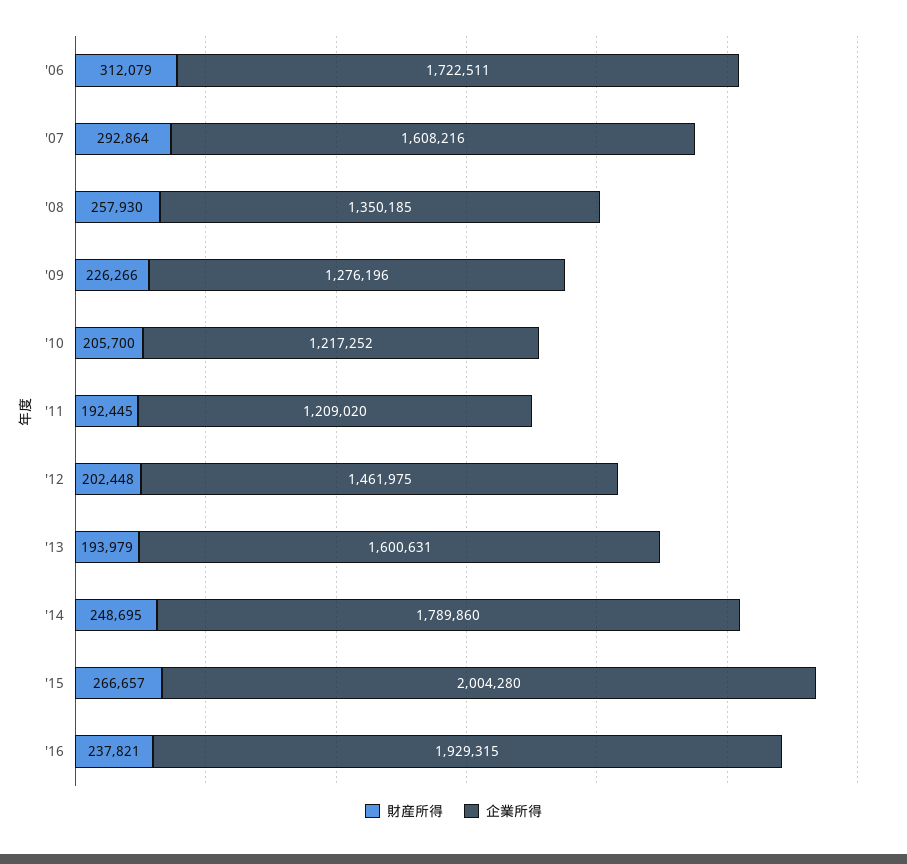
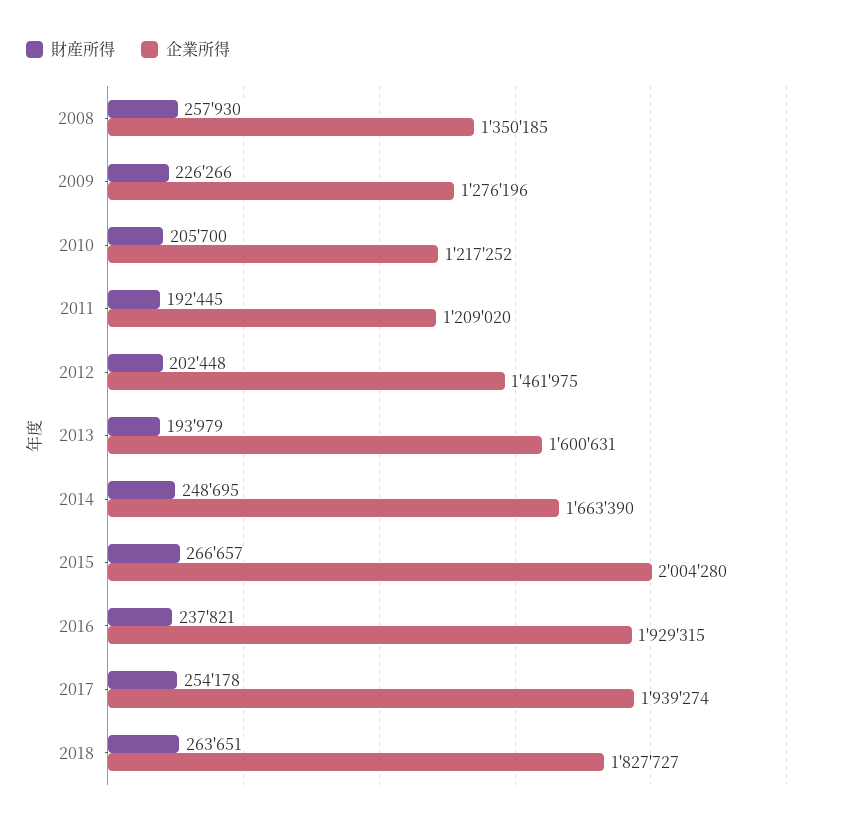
財産所得, '06: 312079 -> none
企業所得, '06: 1722511 -> none
財産所得, '07: 292864 -> none
企業所得, '07: 1608216 -> none
企業所得, '14: 1789860 -> 1663390
財産所得, 2017: none -> 254178
企業所得, 2017: none -> 1939274
財産所得, 2018: none -> 263651
企業所得, 2018: none -> 1827727

